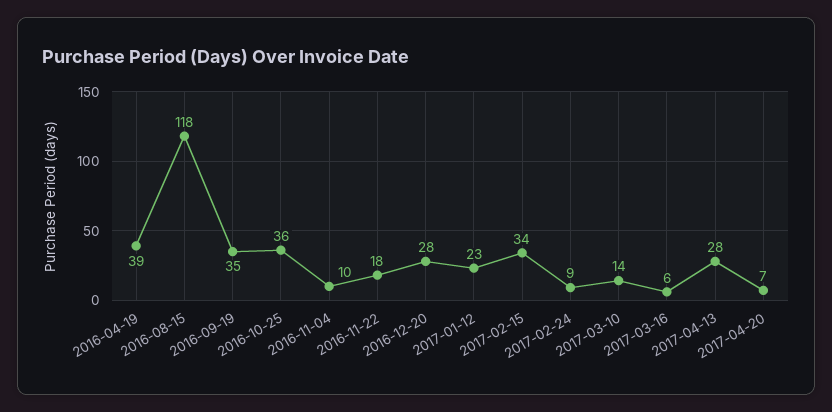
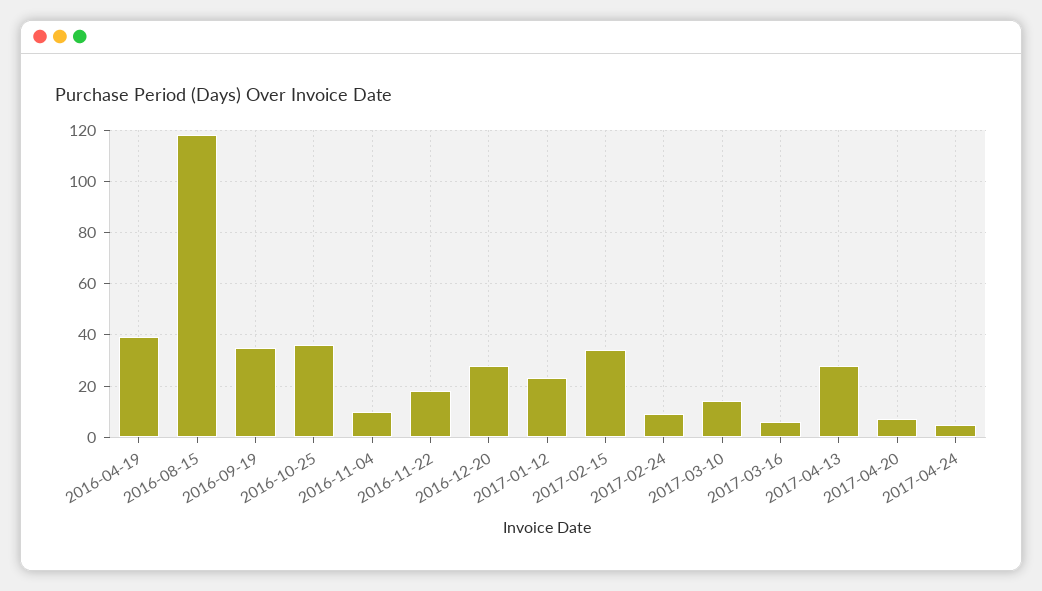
2017-04-24: none -> 5

